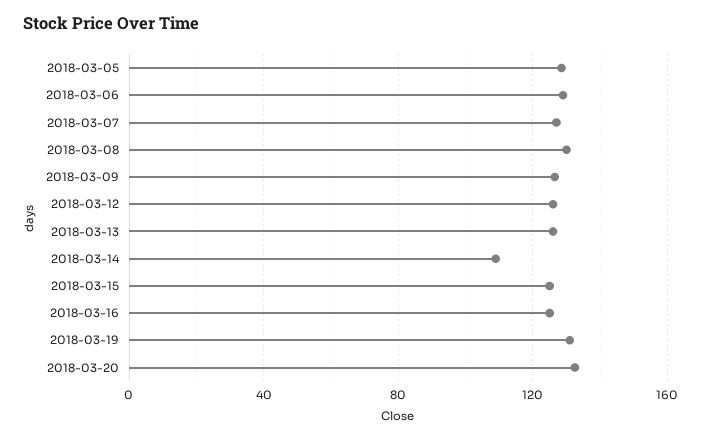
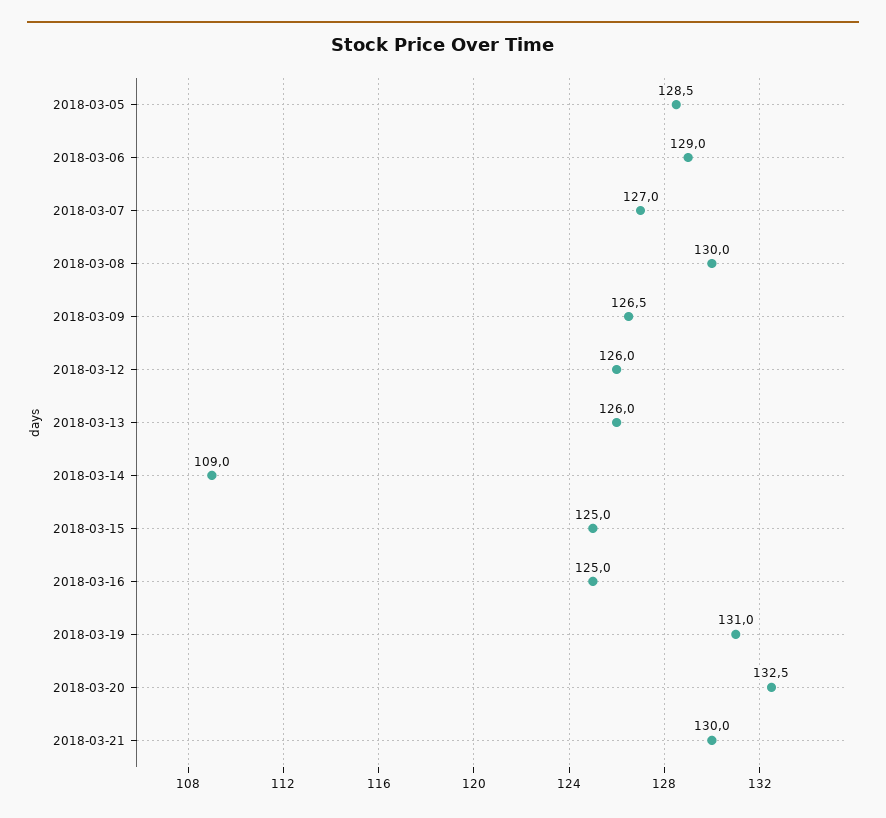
2018-03-21: none -> 130

